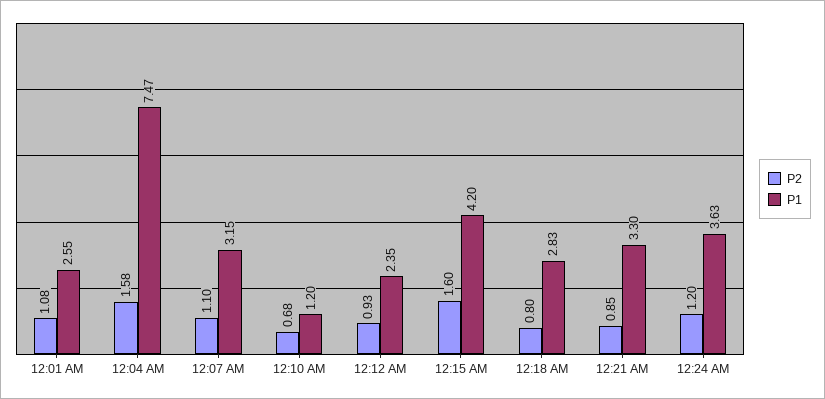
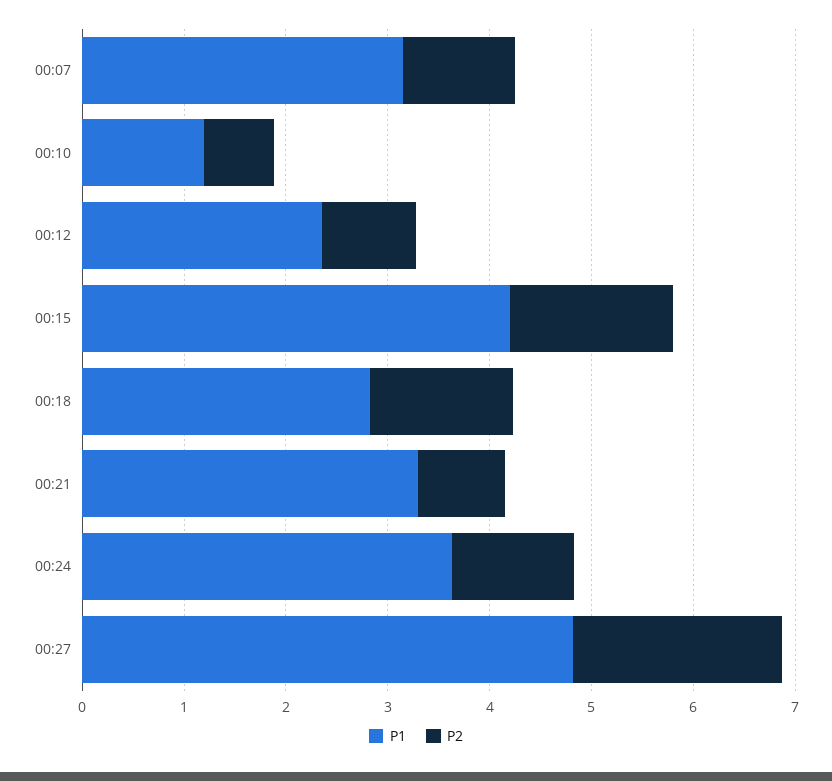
P2, 12:01 AM: 1.08 -> none
P1, 12:01 AM: 2.55 -> none
P2, 12:04 AM: 1.58 -> none
P1, 12:04 AM: 7.47 -> none
P2, 12:18 AM: 0.8 -> 1.4
P1, 00:27: none -> 4.8
P2, 00:27: none -> 2

